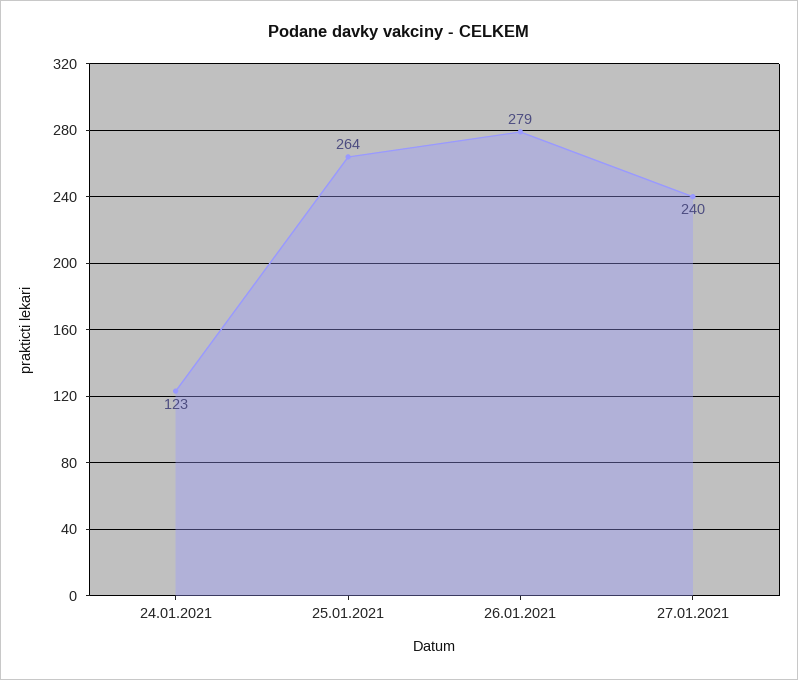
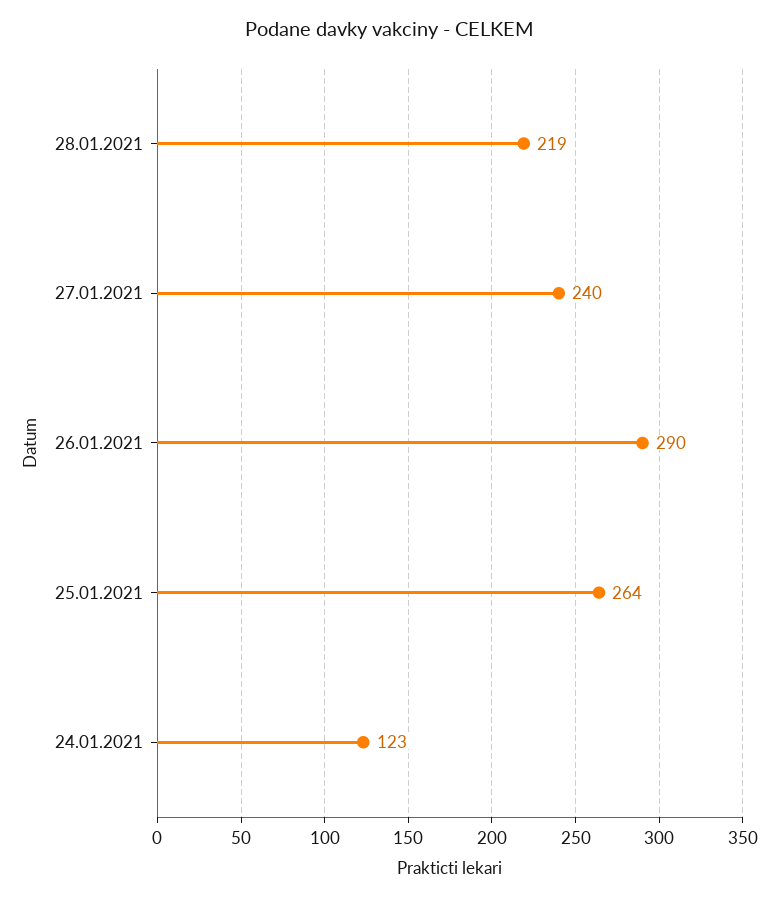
26.01.2021: 279 -> 290
28.01.2021: none -> 219

